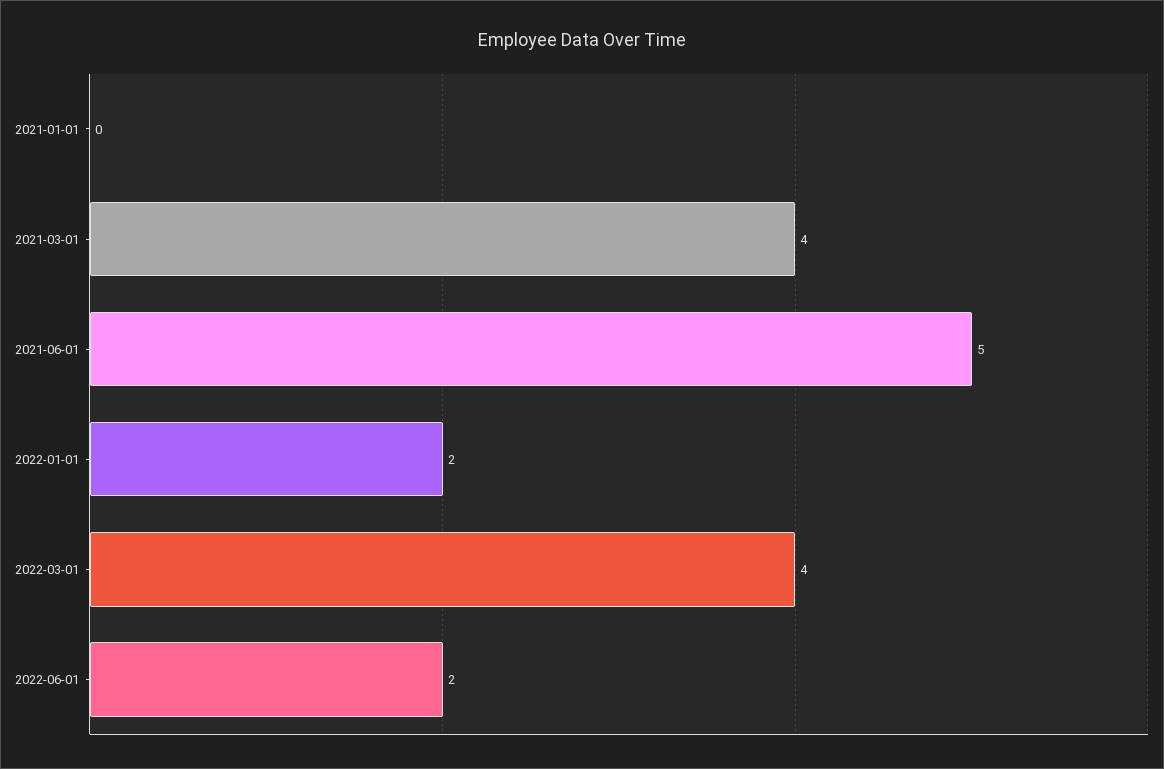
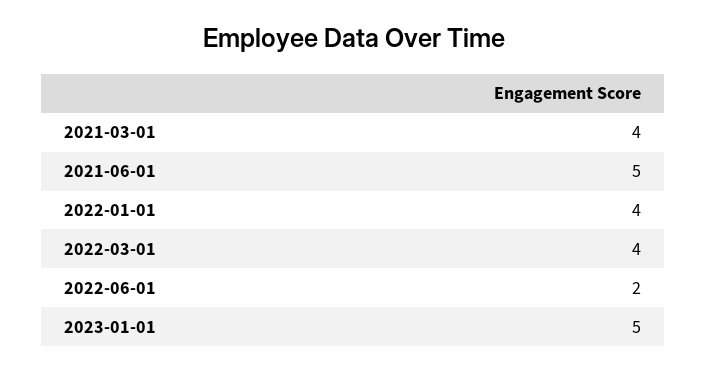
2021-01-01: 0 -> none
2022-01-01: 2 -> 4
2023-01-01: none -> 5

